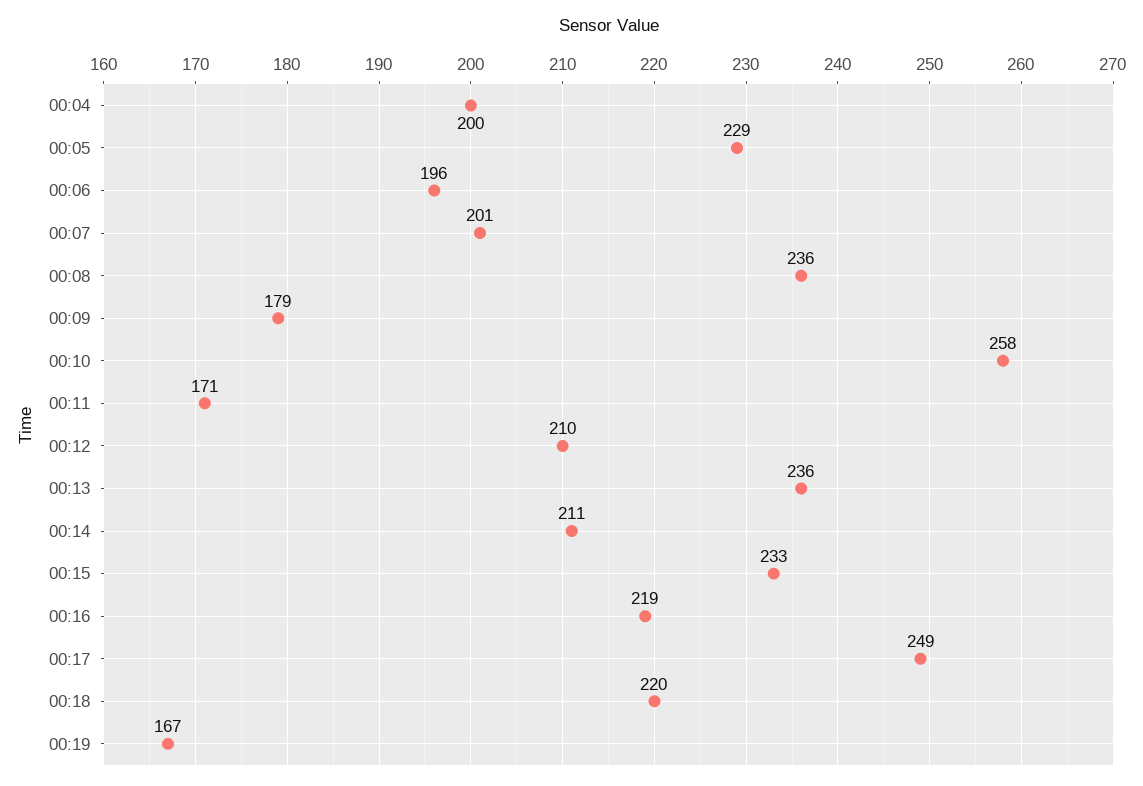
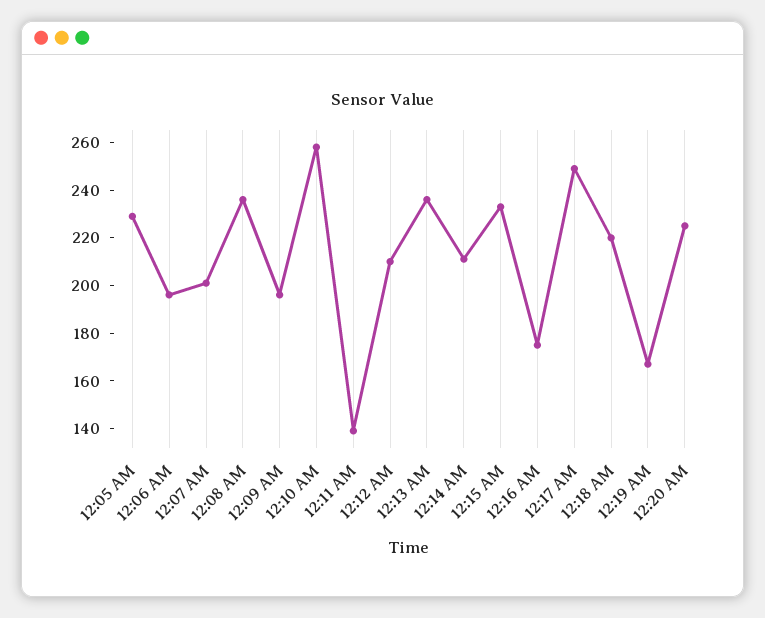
00:04: 200 -> none
00:09: 179 -> 195
00:11: 171 -> 140
00:16: 219 -> 175
12:20 AM: none -> 225

